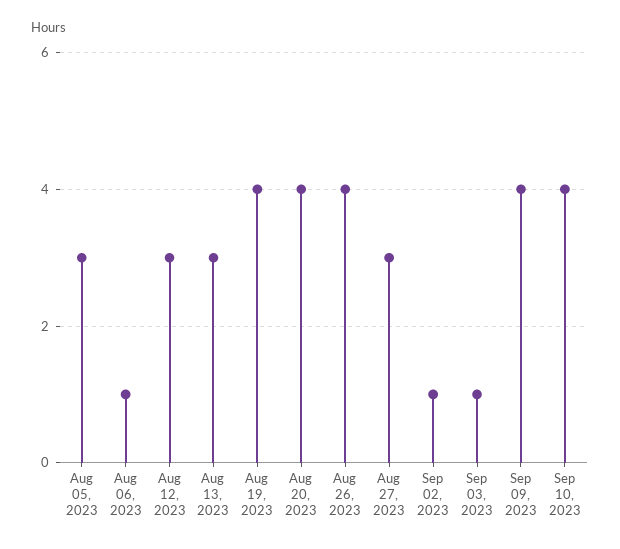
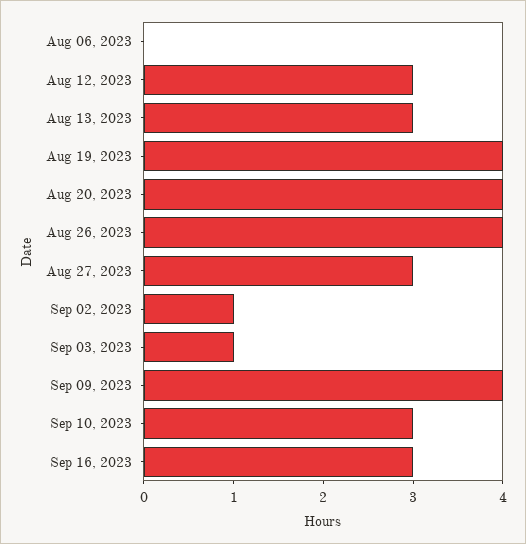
Aug 05, 2023: 3 -> none
Aug 06, 2023: 1 -> 0
Sep 10, 2023: 4 -> 3
Sep 16, 2023: none -> 3

